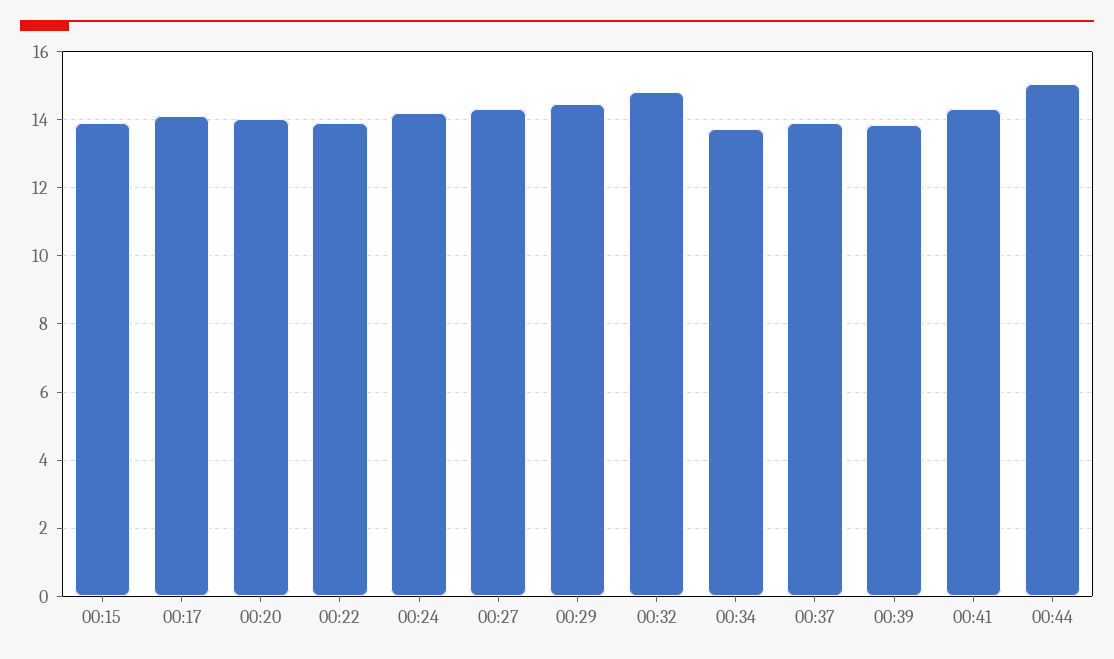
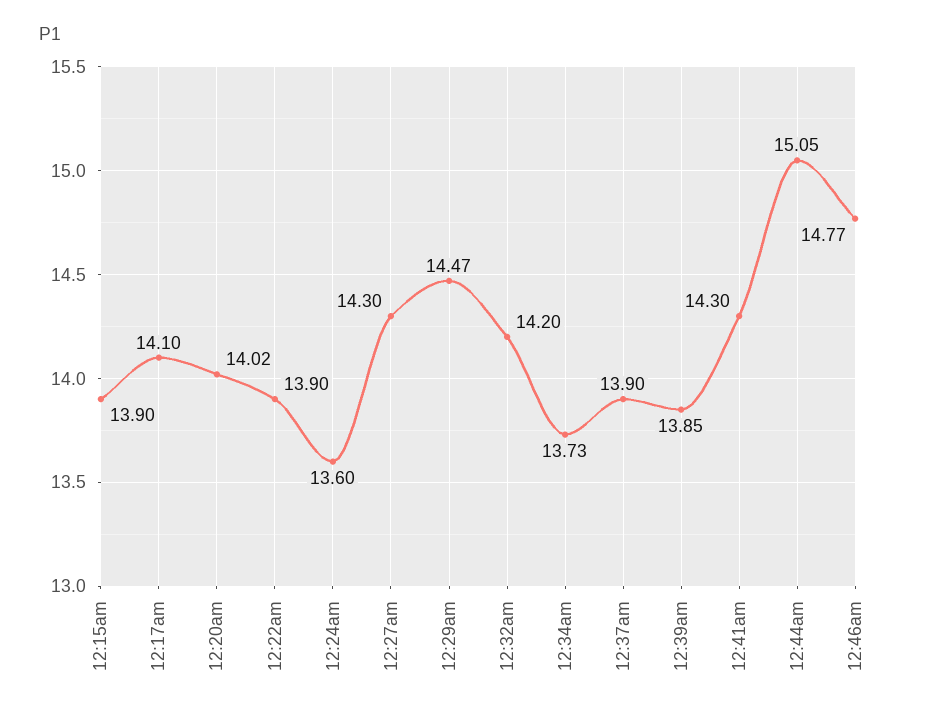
00:24: 14.2 -> 13.6
00:32: 14.8 -> 14.2
12:46am: none -> 14.77

